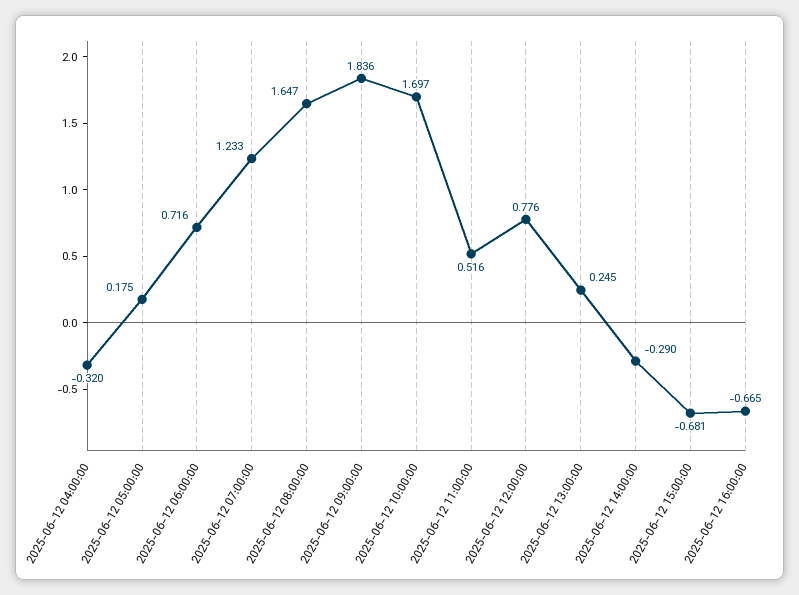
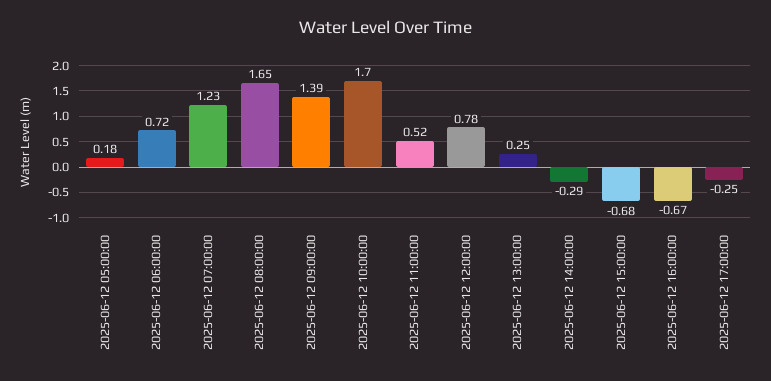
2025-06-12 04:00:00: -0.32 -> none
2025-06-12 09:00:00: 1.836 -> 1.39
2025-06-12 17:00:00: none -> -0.25

